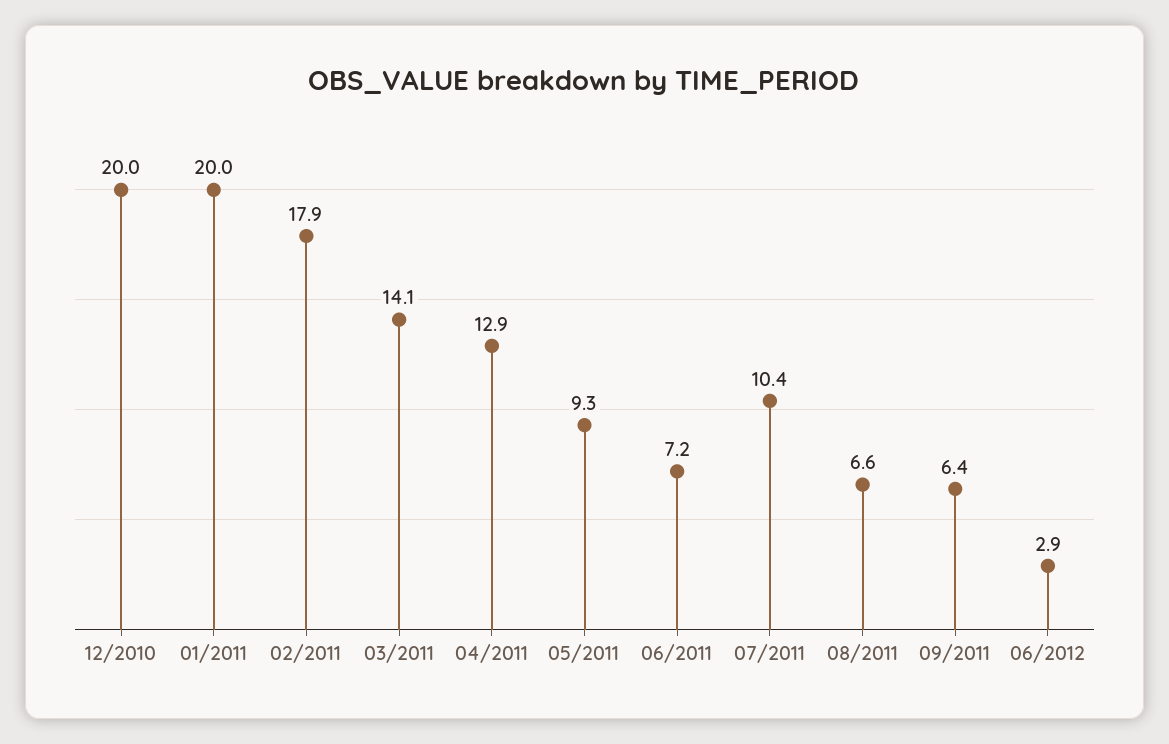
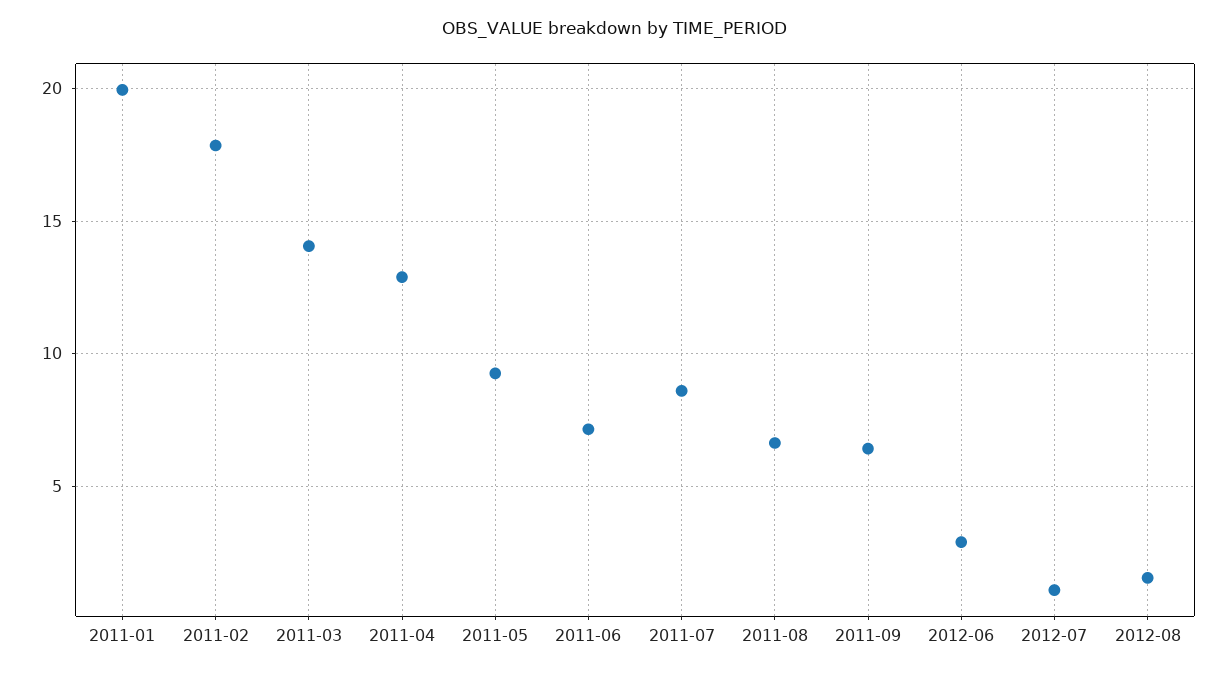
12/2010: 20 -> none
07/2011: 10.4 -> 8.5
2012-07: none -> 1
2012-08: none -> 1.5

